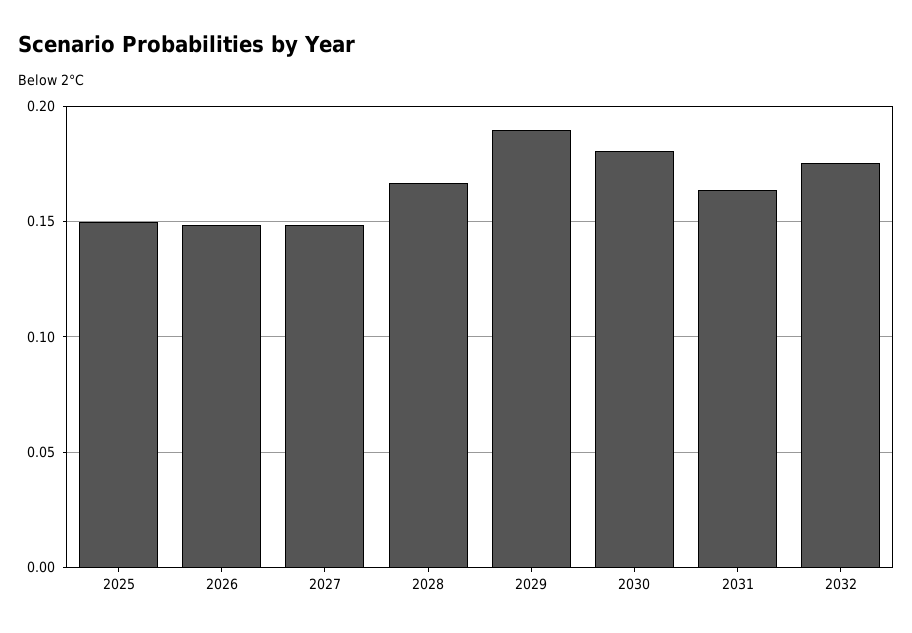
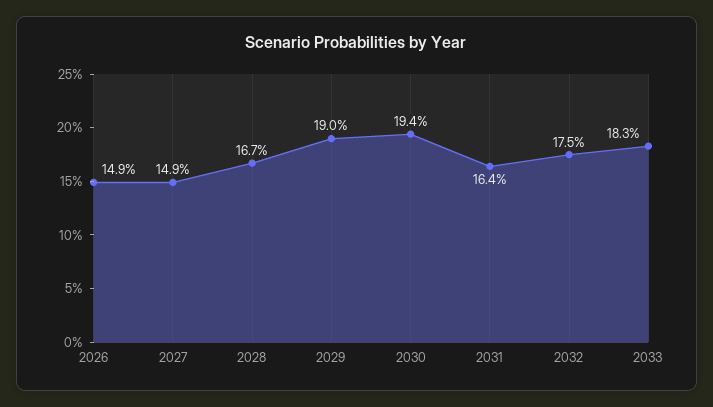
2025: 0.15 -> none
2030: 0.18 -> 0.194
2033: none -> 0.183

